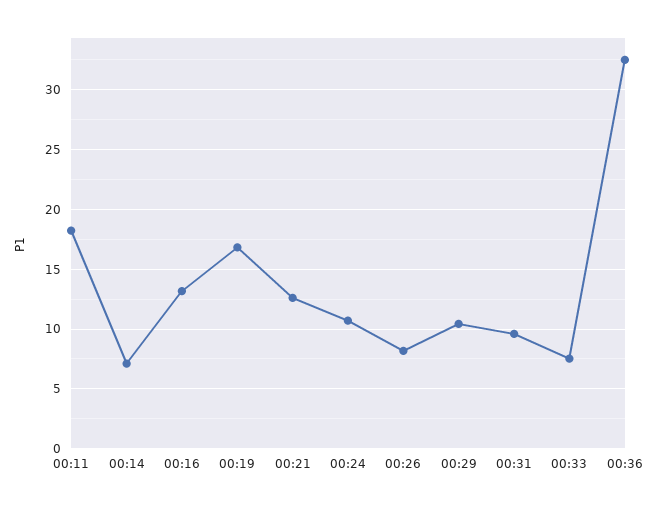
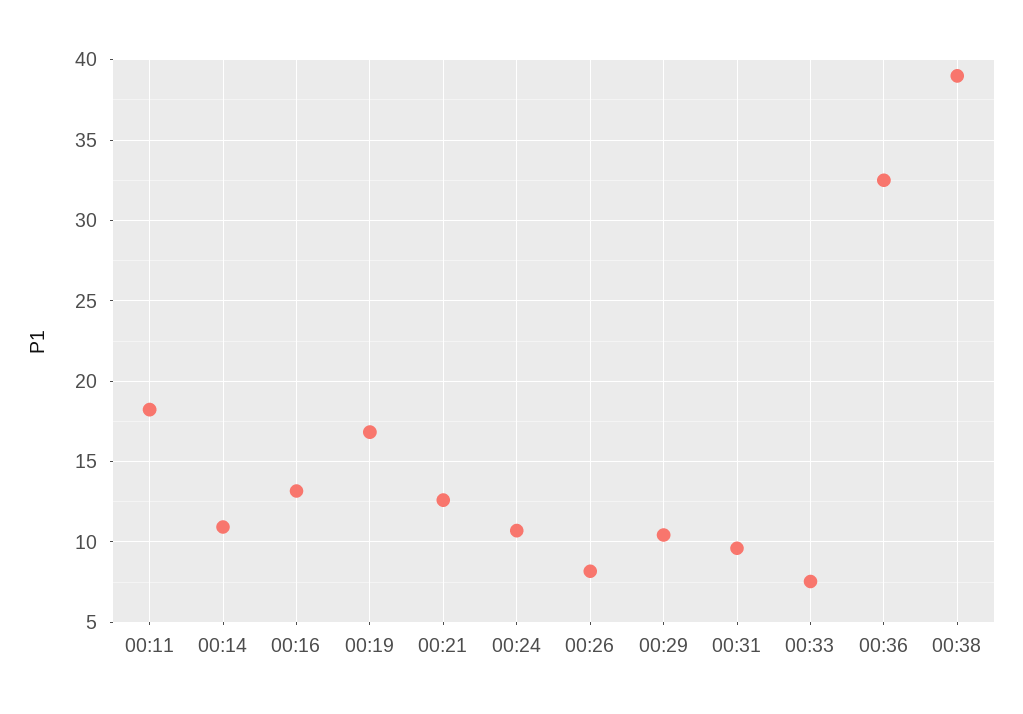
00:14: 7 -> 11
00:38: none -> 39

